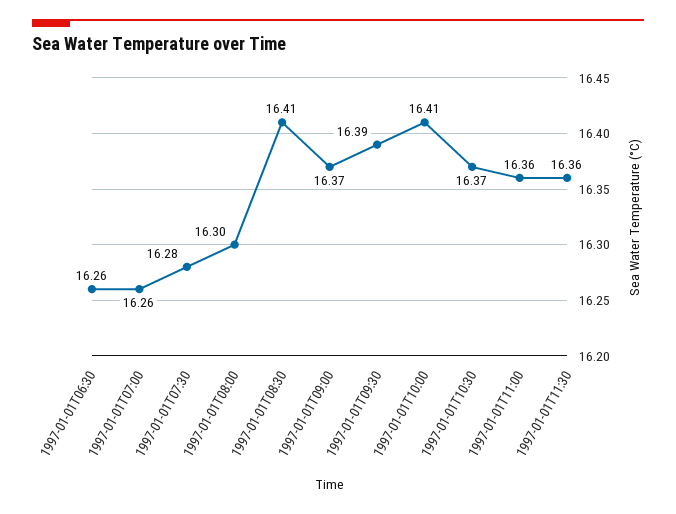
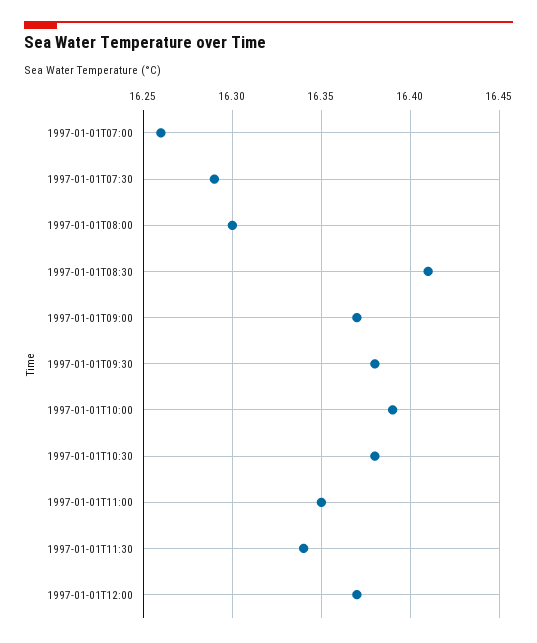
1997-01-01T06:30: 16.26 -> none
1997-01-01T07:30: 16.28 -> 16.29
1997-01-01T09:30: 16.39 -> 16.38
1997-01-01T10:00: 16.41 -> 16.39
1997-01-01T10:30: 16.37 -> 16.38
1997-01-01T11:00: 16.36 -> 16.35
1997-01-01T11:30: 16.36 -> 16.34
1997-01-01T12:00: none -> 16.37

